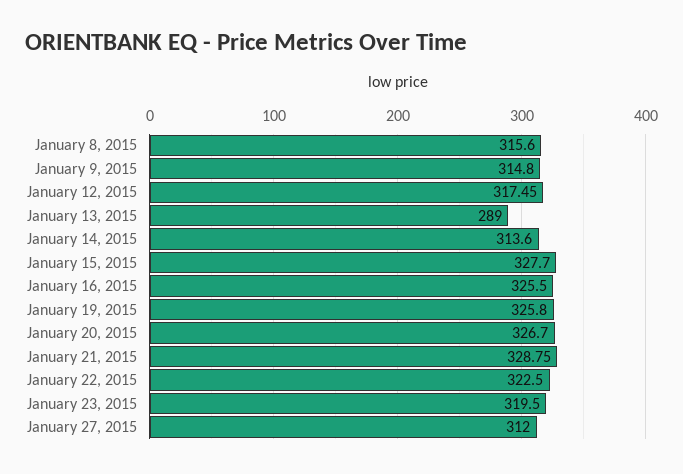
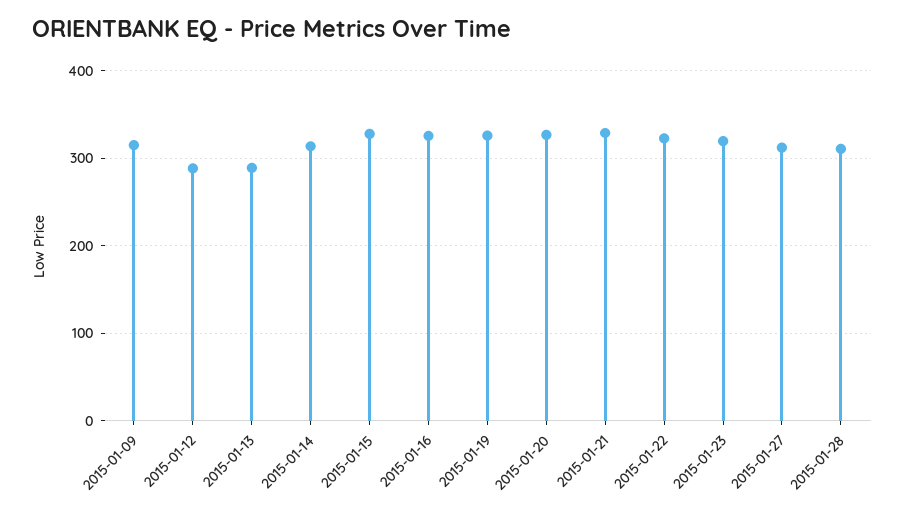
January 8, 2015: 315.6 -> none
January 12, 2015: 317.45 -> 290
2015-01-28: none -> 310

